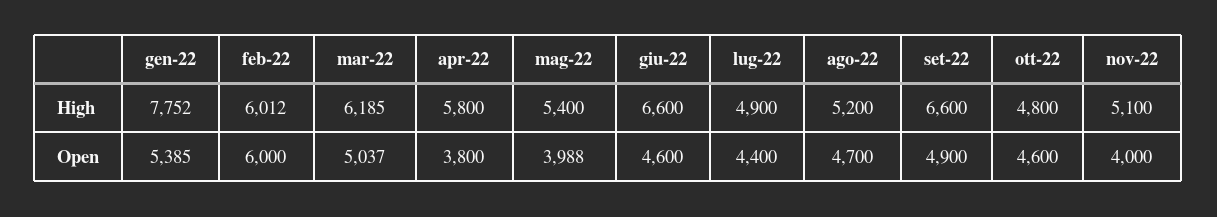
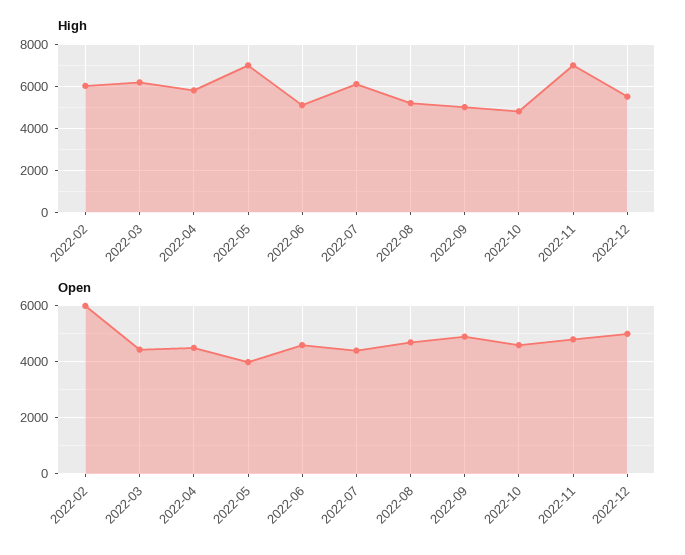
High, gen-22: 7752 -> none
High, mag-22: 5400 -> 7000
High, giu-22: 6600 -> 5000
High, lug-22: 4900 -> 6000
High, set-22: 6600 -> 5000
High, nov-22: 5100 -> 7000
Open, gen-22: 5385 -> none
Open, mar-22: 5037 -> 4500
Open, apr-22: 3800 -> 4500
Open, nov-22: 4000 -> 4750
High, 2022-12: none -> 5500
Open, 2022-12: none -> 5000

